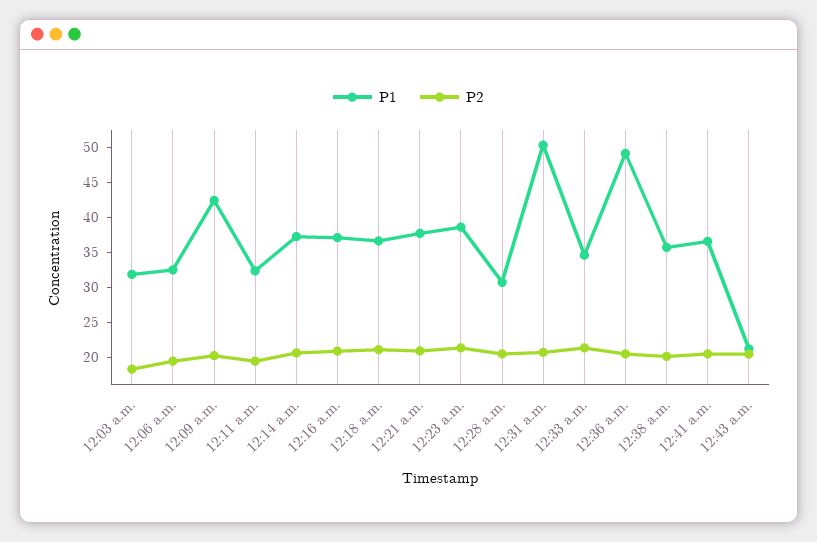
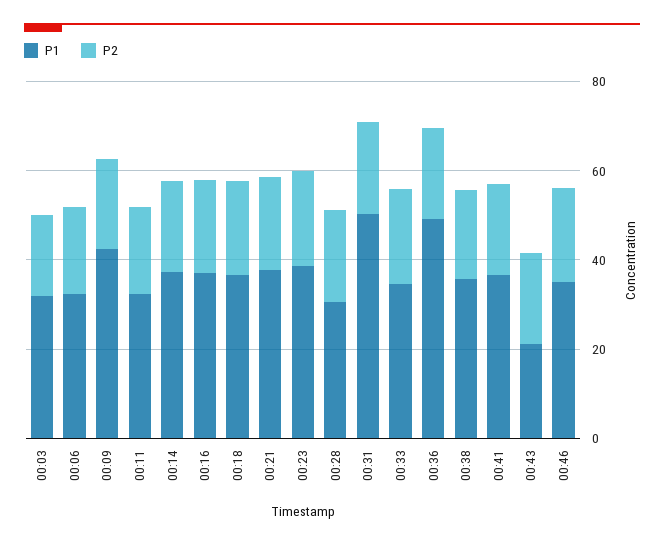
P1, 00:46: none -> 35
P2, 00:46: none -> 20

